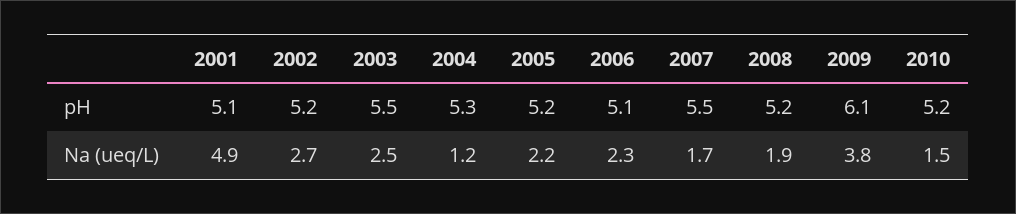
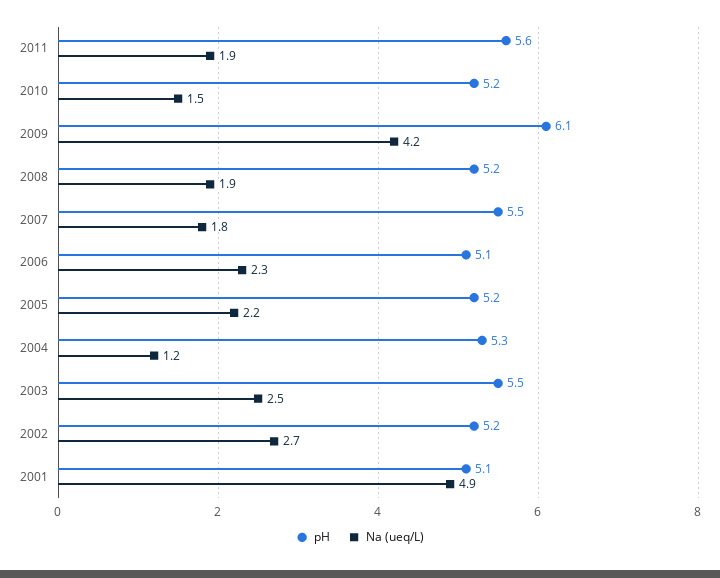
Na (ueq/L), 2007: 1.7 -> 1.8
Na (ueq/L), 2009: 3.8 -> 4.2
pH, 2011: none -> 5.6
Na (ueq/L), 2011: none -> 1.9

